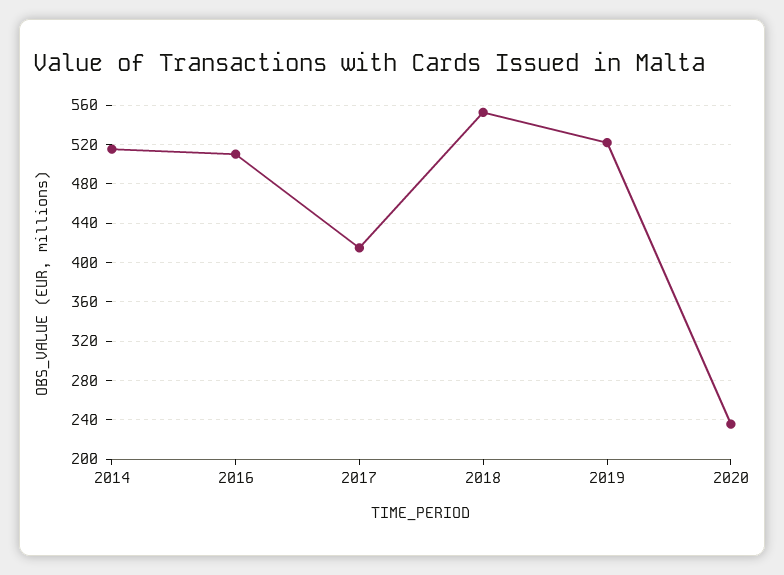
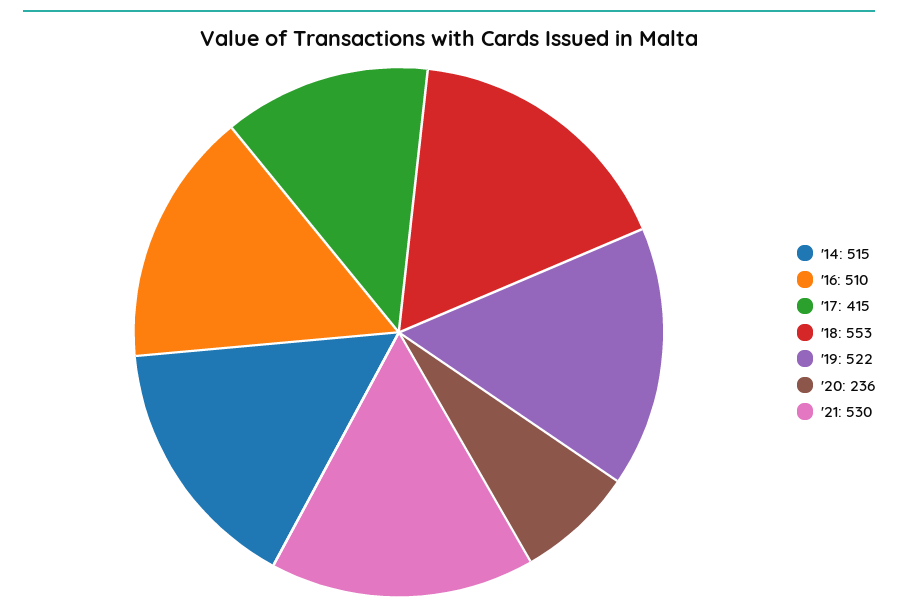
'21: none -> 530

